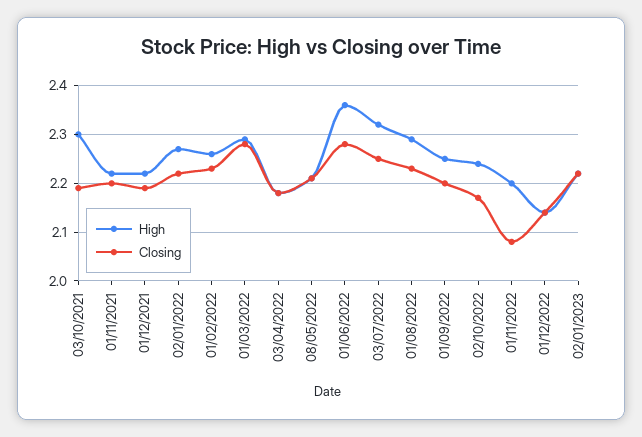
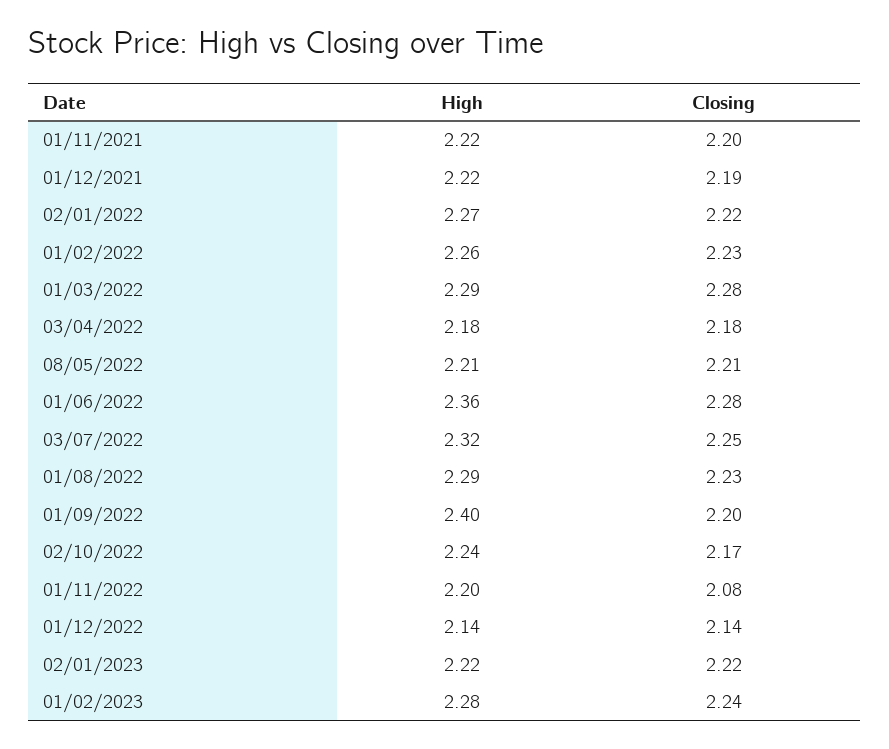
High, 03/10/2021: 2.3 -> none
Closing, 03/10/2021: 2.2 -> none
High, 01/09/2022: 2.25 -> 2.4
High, 01/02/2023: none -> 2.28
Closing, 01/02/2023: none -> 2.24

